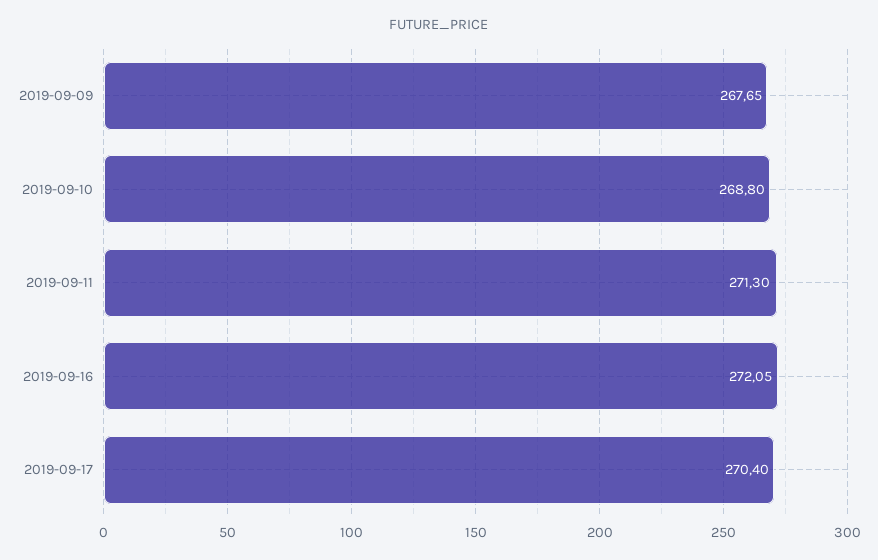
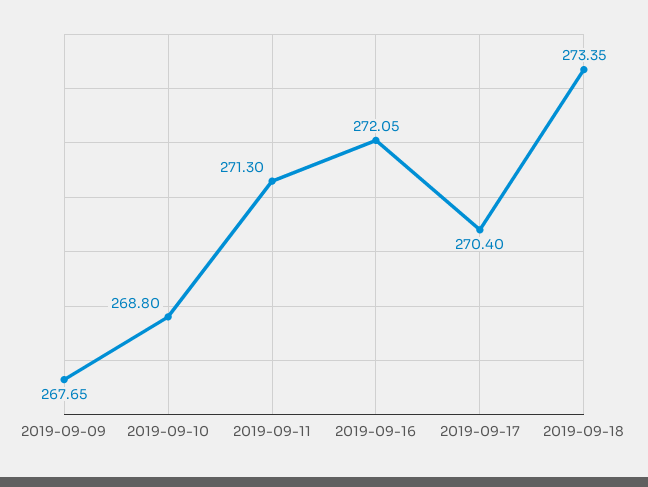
2019-09-18: none -> 273.35

